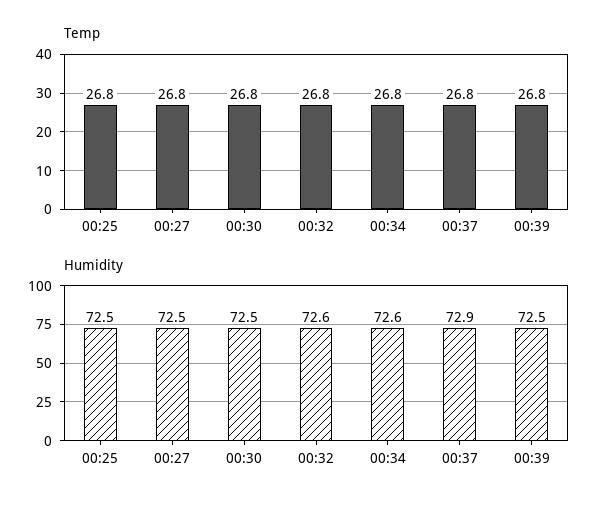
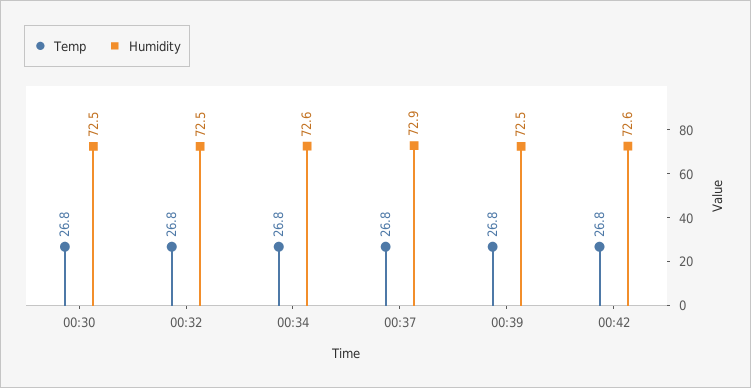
Temp, 00:25: 26.8 -> none
Temp, 00:27: 26.8 -> none
Humidity, 00:25: 72.5 -> none
Humidity, 00:27: 72.5 -> none
Humidity, 00:32: 72.6 -> 72.5
Temp, 00:42: none -> 26.8
Humidity, 00:42: none -> 72.6

